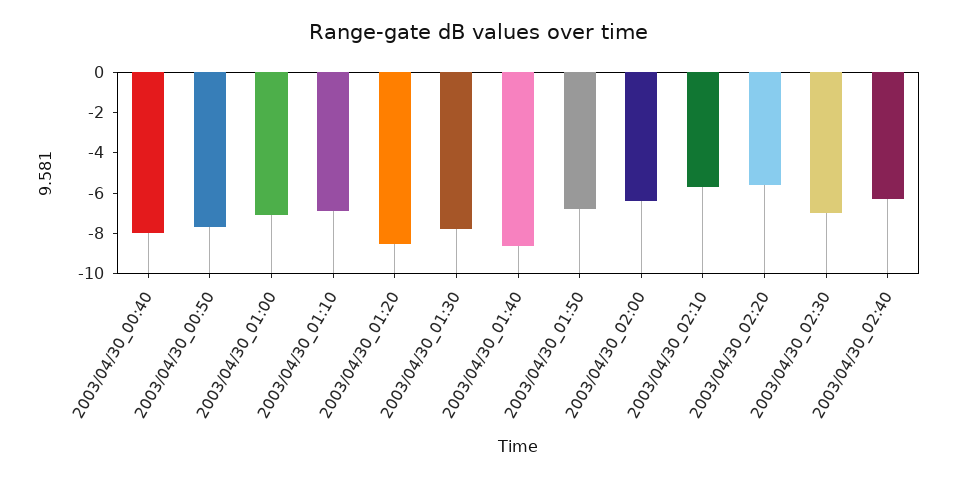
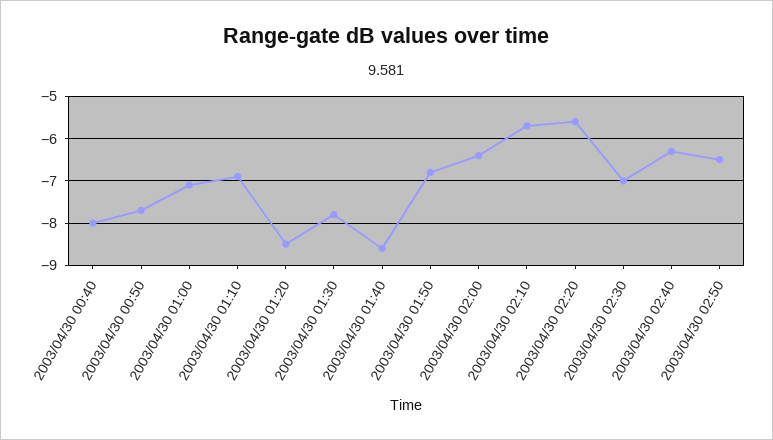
2003/04/30 02:50: none -> -6.5

